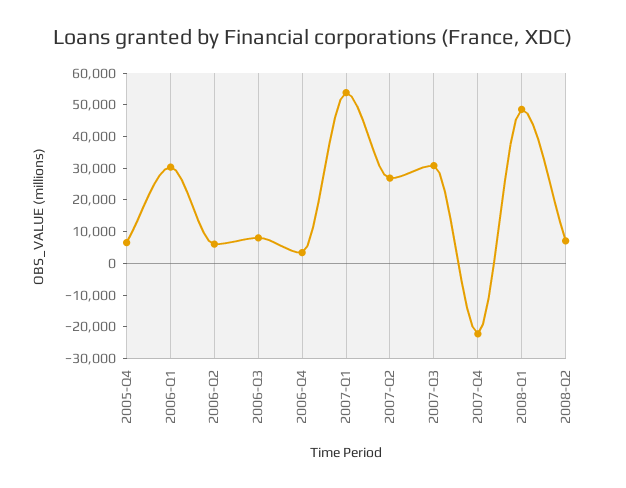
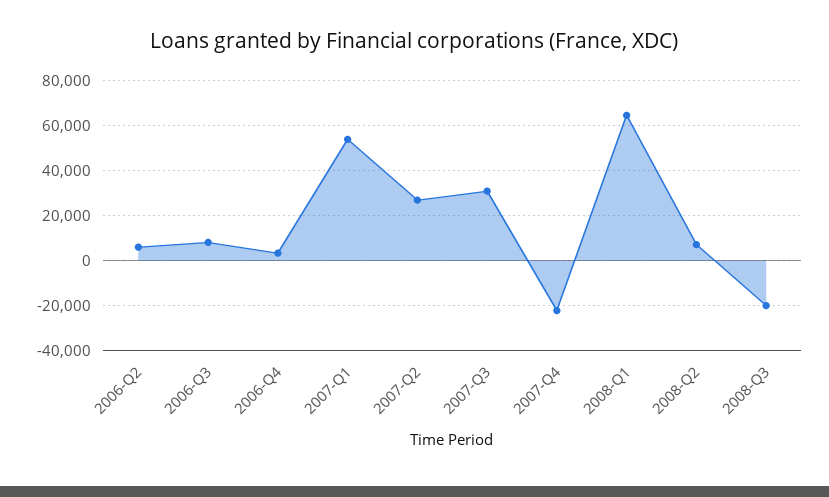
2005-Q4: 5000 -> none
2006-Q1: 30000 -> none
2008-Q1: 50000 -> 65000
2008-Q3: none -> -20000

